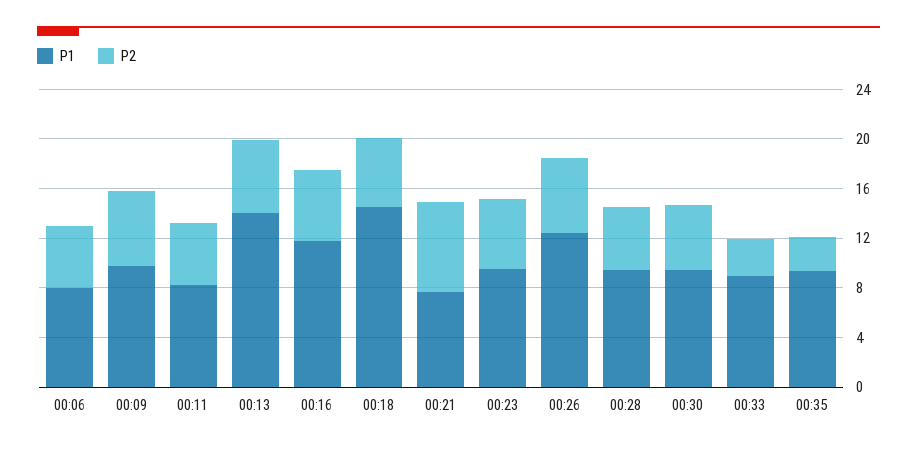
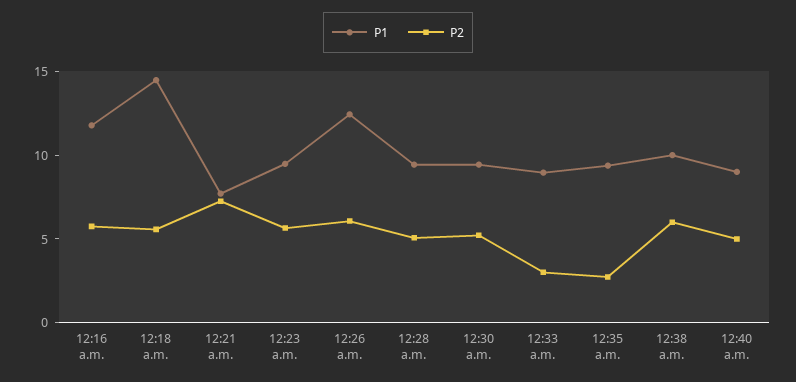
P1, 00:06: 8 -> none
P2, 00:06: 5 -> none
P1, 00:09: 10 -> none
P2, 00:09: 6 -> none
P1, 00:11: 8 -> none
P2, 00:11: 5 -> none
P1, 00:13: 14 -> none
P2, 00:13: 6 -> none
P1, 12:38 a.m.: none -> 10
P2, 12:38 a.m.: none -> 6
P1, 12:40 a.m.: none -> 9
P2, 12:40 a.m.: none -> 5

